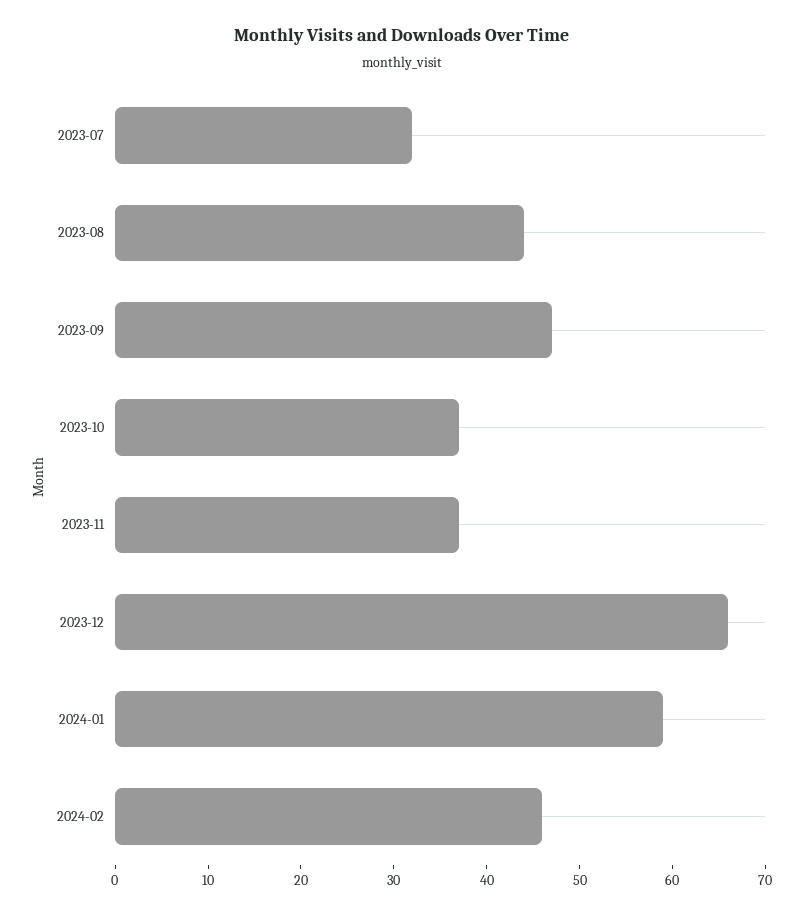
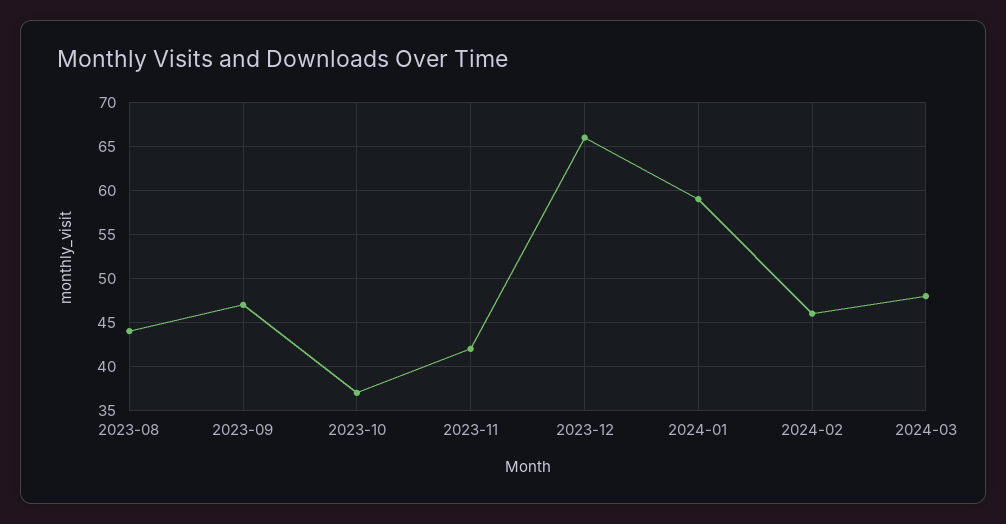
2023-07: 32 -> none
2023-11: 37 -> 42
2024-03: none -> 48

